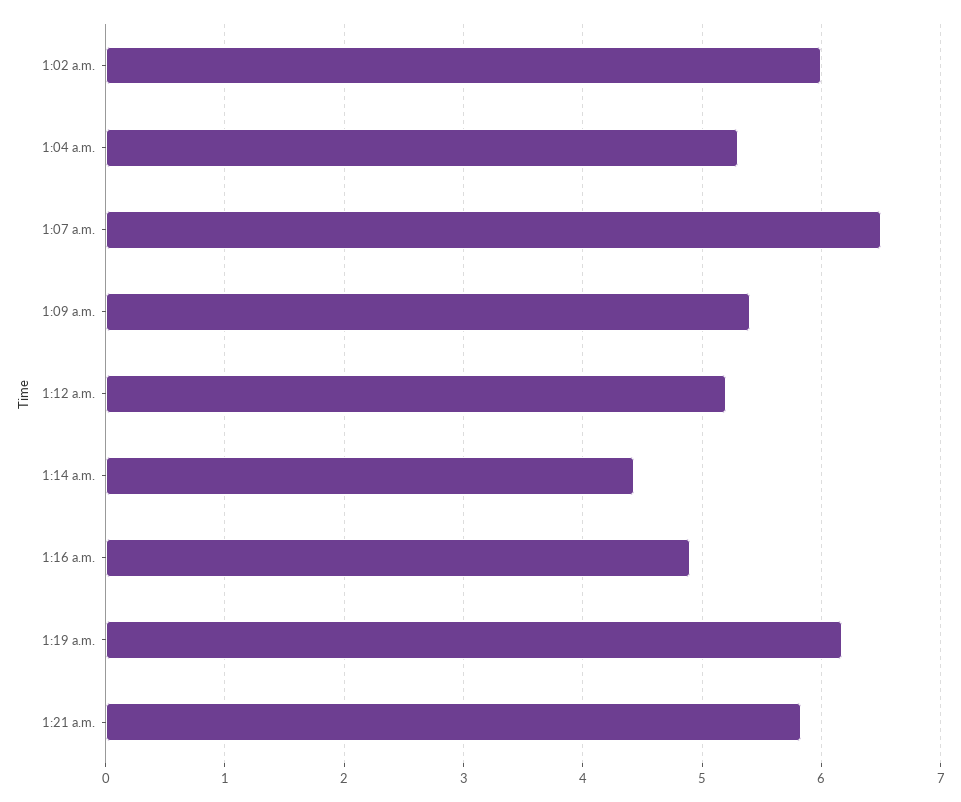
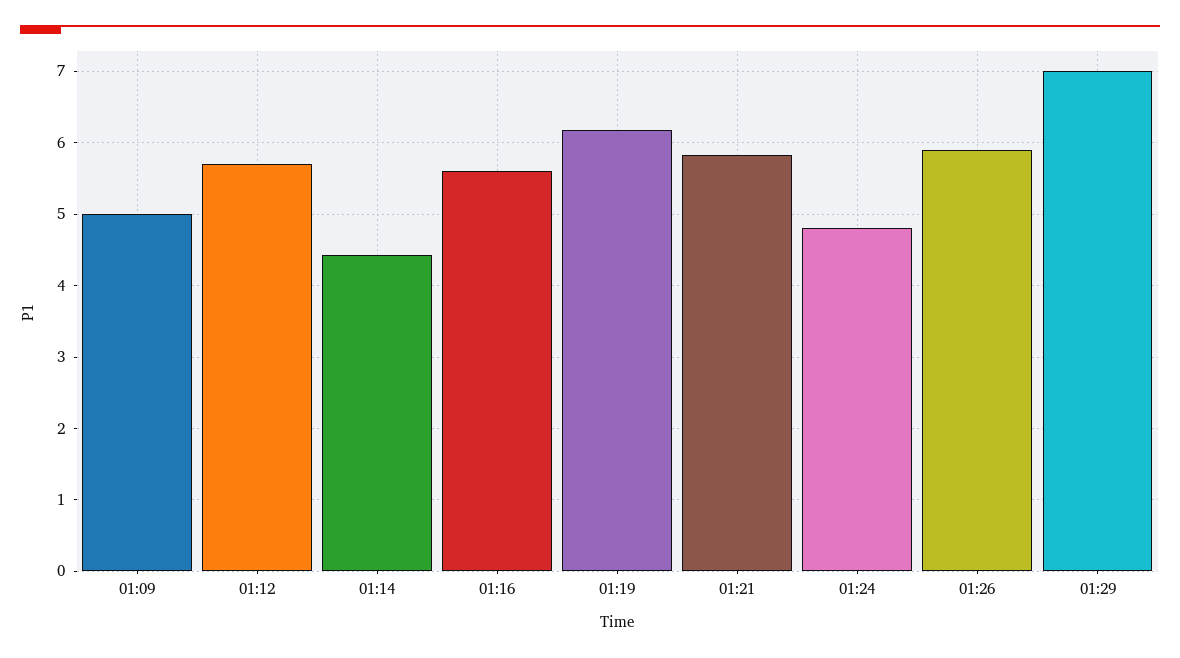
1:02 a.m.: 6 -> none
1:04 a.m.: 5.3 -> none
1:07 a.m.: 6.5 -> none
1:09 a.m.: 5.4 -> 5
1:12 a.m.: 5.2 -> 5.7
1:16 a.m.: 4.9 -> 5.6
01:24: none -> 4.8
01:26: none -> 5.9
01:29: none -> 7

